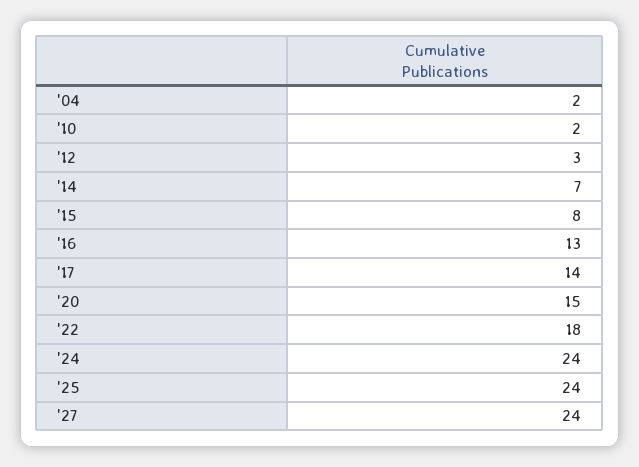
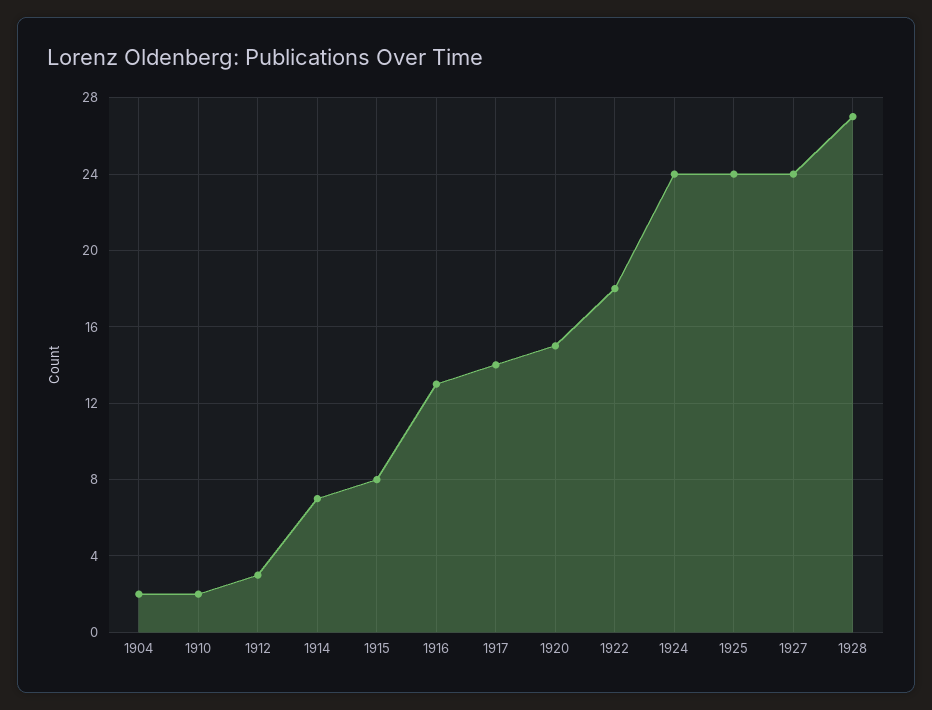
1928: none -> 27

